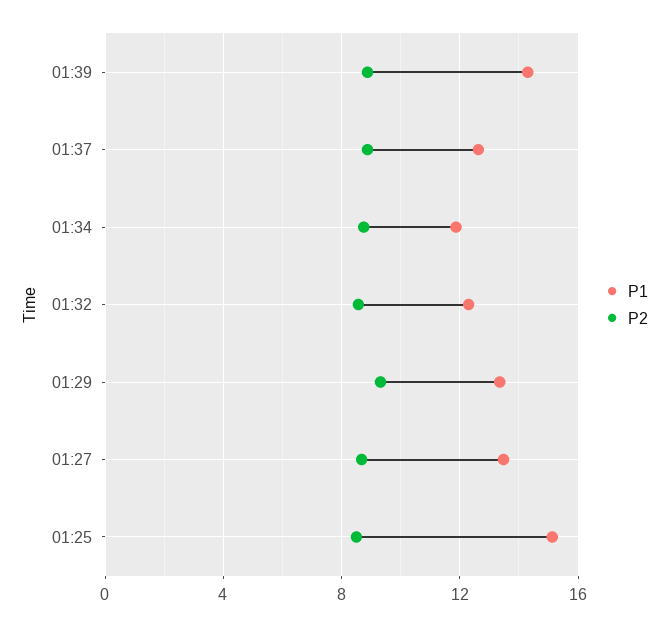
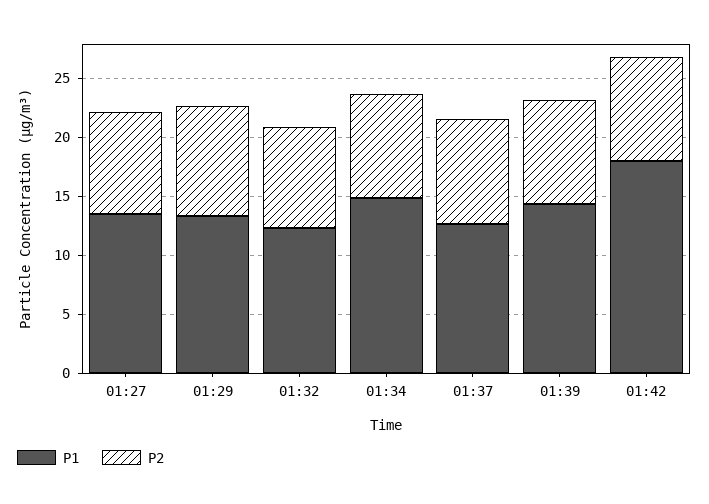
P1, 01:34: 12 -> 15
P1, 01:25: 15 -> none
P2, 01:25: 8.5 -> none
P1, 01:42: none -> 18
P2, 01:42: none -> 9

